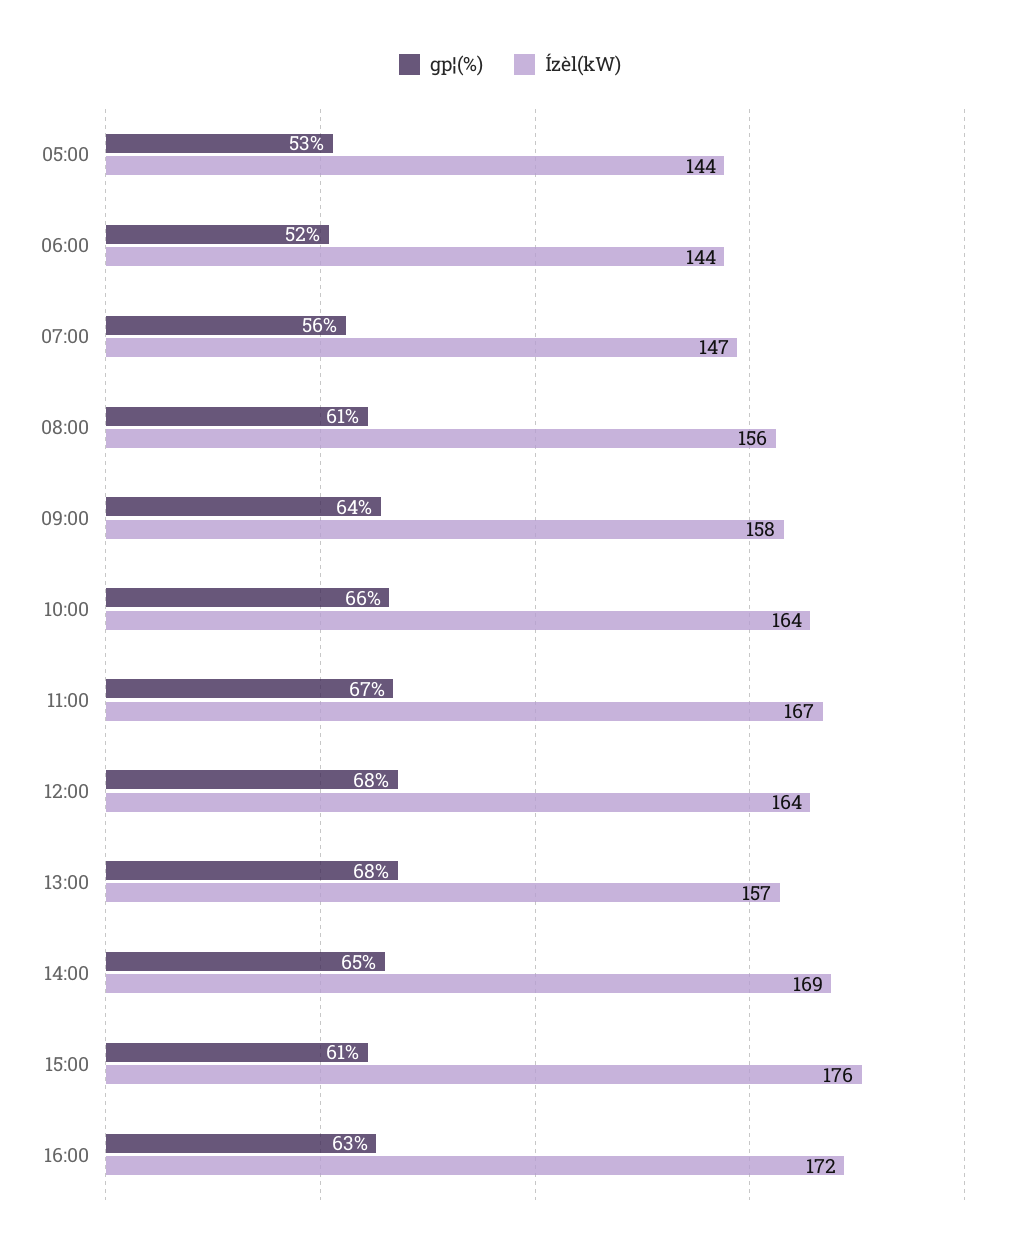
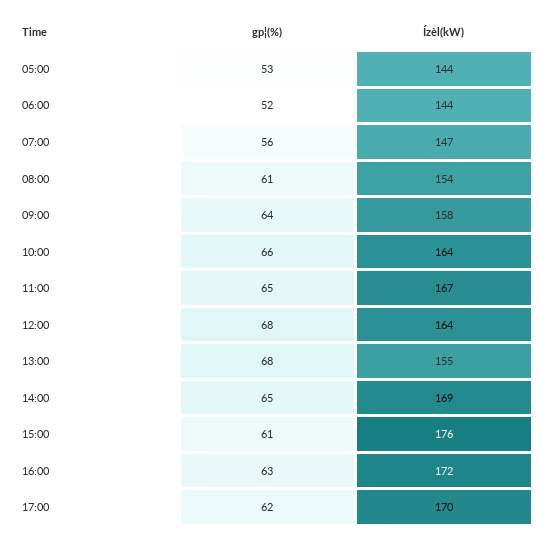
Ízèl(kW), 08:00: 156 -> 154
gp¦(%), 11:00: 67 -> 65
Ízèl(kW), 13:00: 157 -> 155
gp¦(%), 17:00: none -> 62
Ízèl(kW), 17:00: none -> 170

